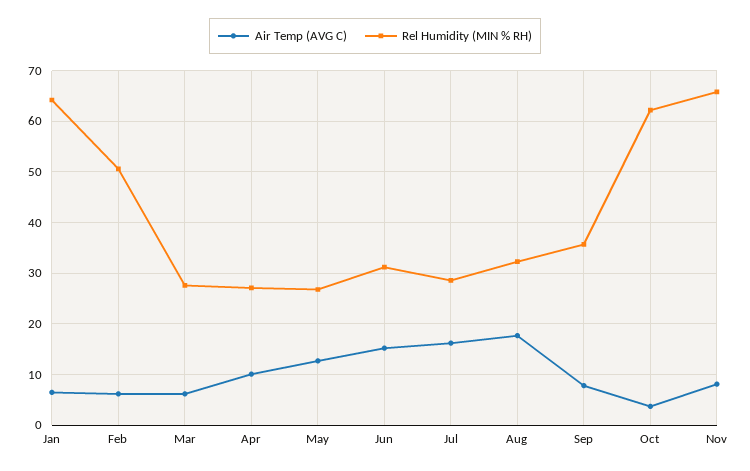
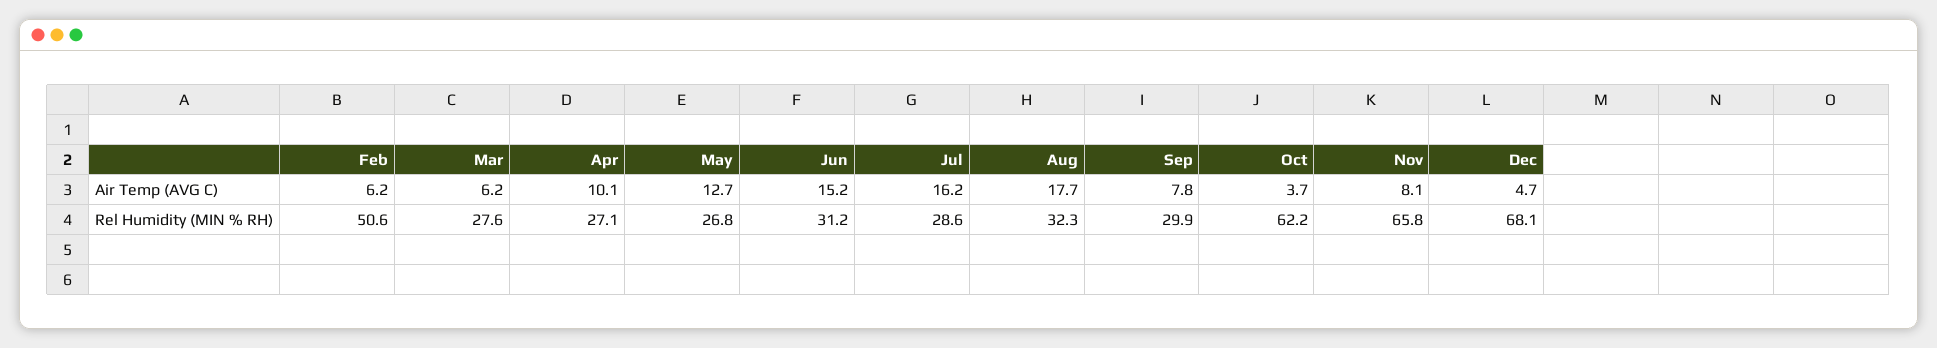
Air Temp (AVG C), Jan: 6 -> none
Rel Humidity (MIN % RH), Jan: 64 -> none
Rel Humidity (MIN % RH), Sep: 36 -> 29.9
Air Temp (AVG C), Dec: none -> 4.7
Rel Humidity (MIN % RH), Dec: none -> 68.1

